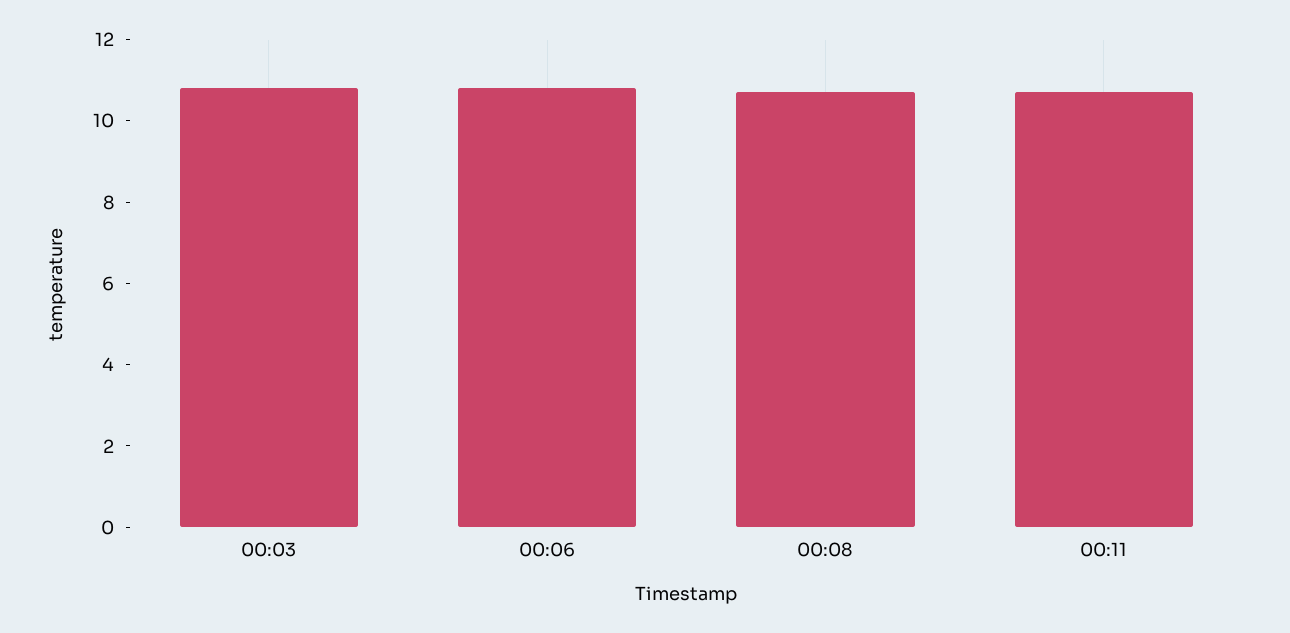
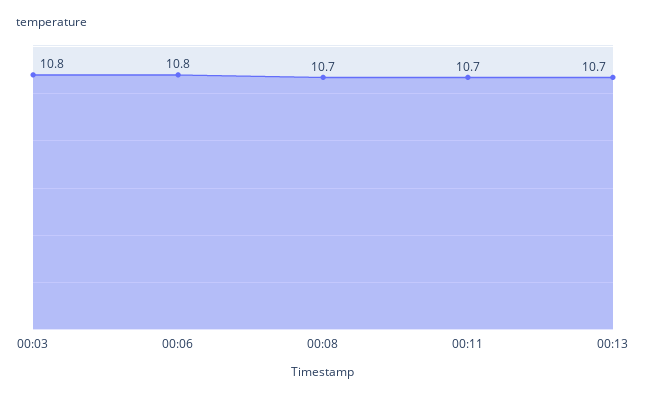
00:13: none -> 10.7

